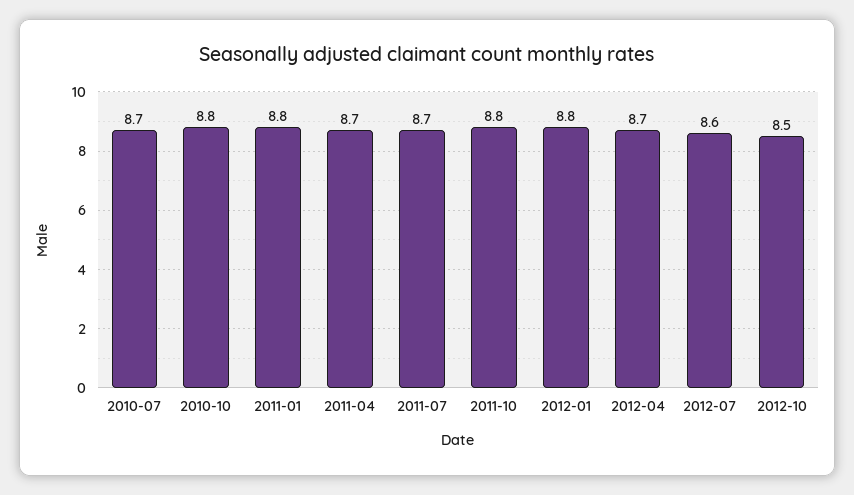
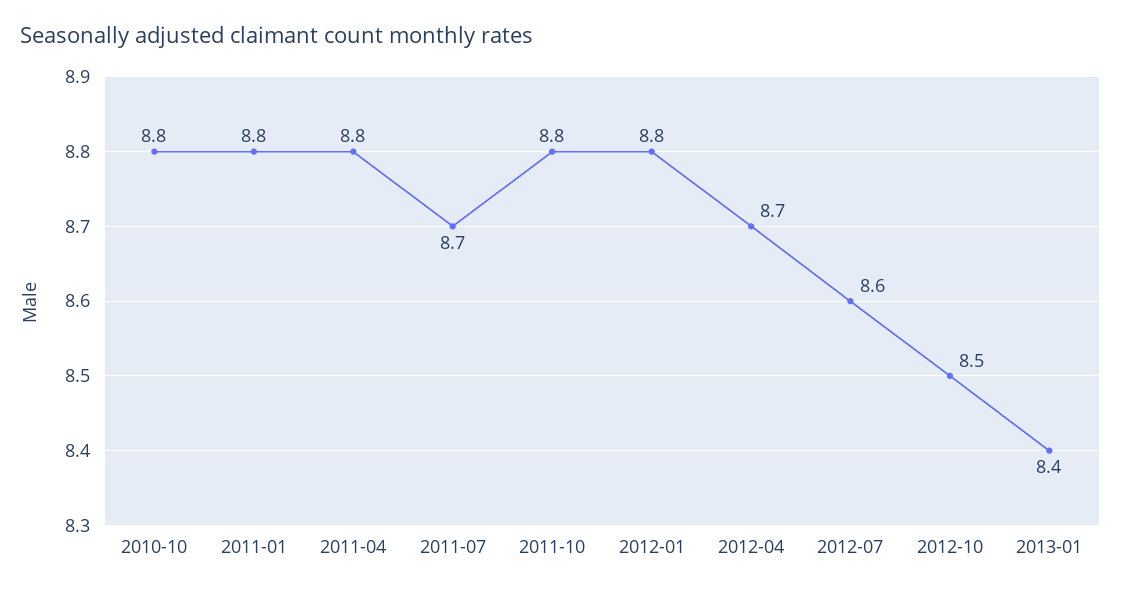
2010-07: 8.7 -> none
2011-04: 8.7 -> 8.8
2013-01: none -> 8.4

